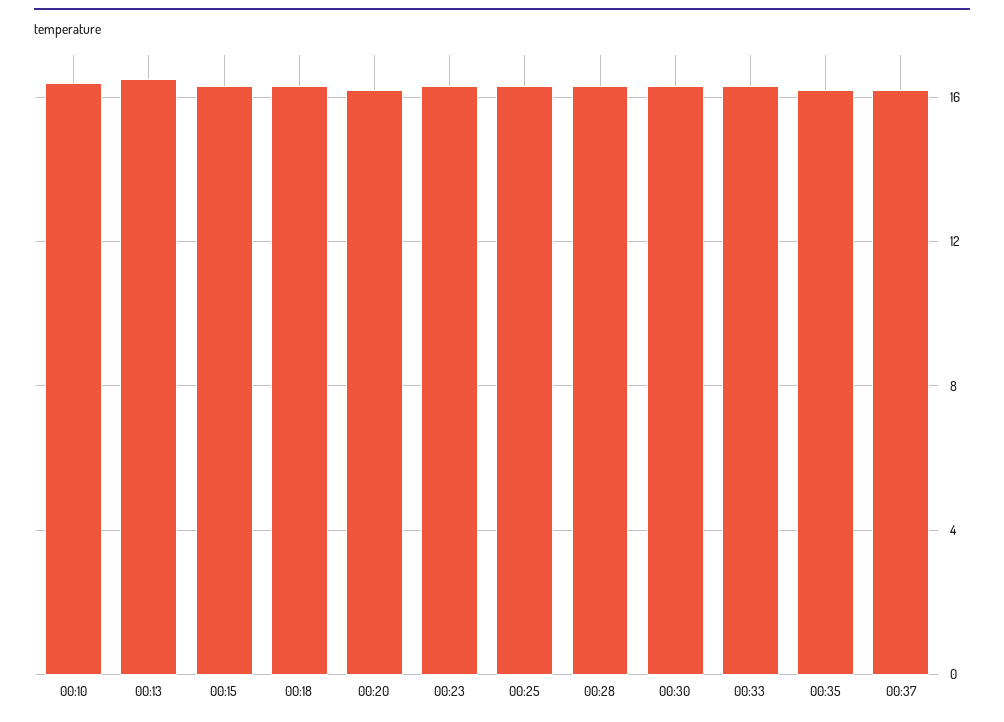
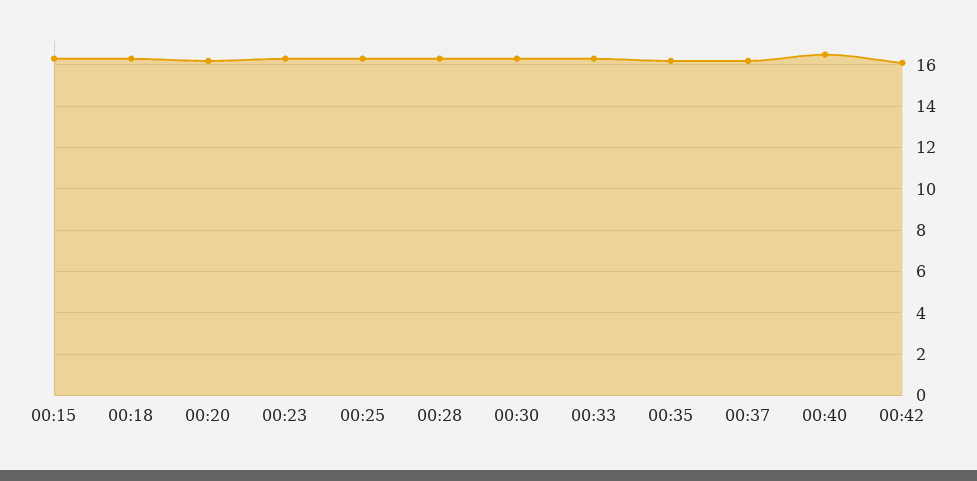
00:10: 16.5 -> none
00:13: 16.5 -> none
00:40: none -> 16.5
00:42: none -> 16

